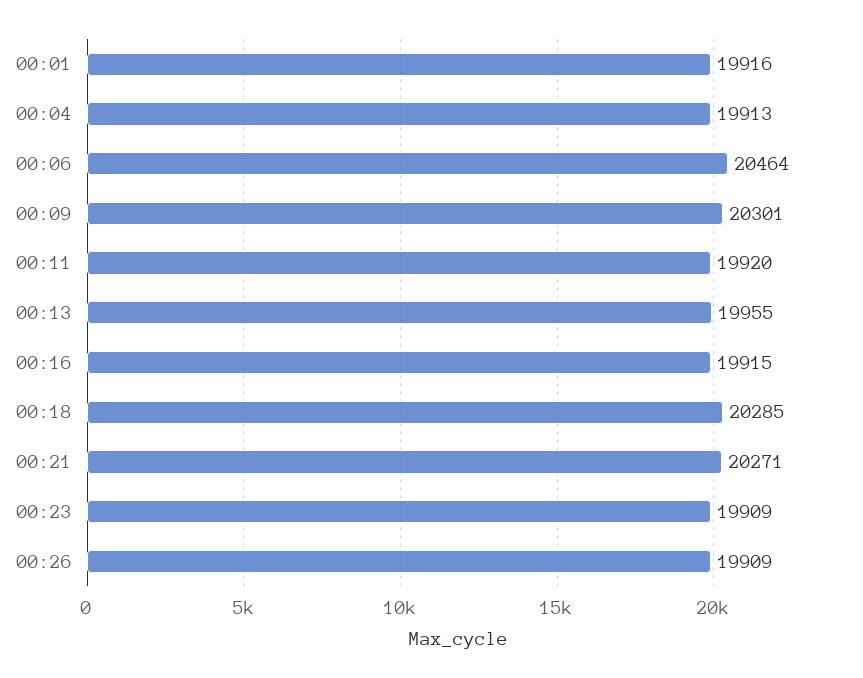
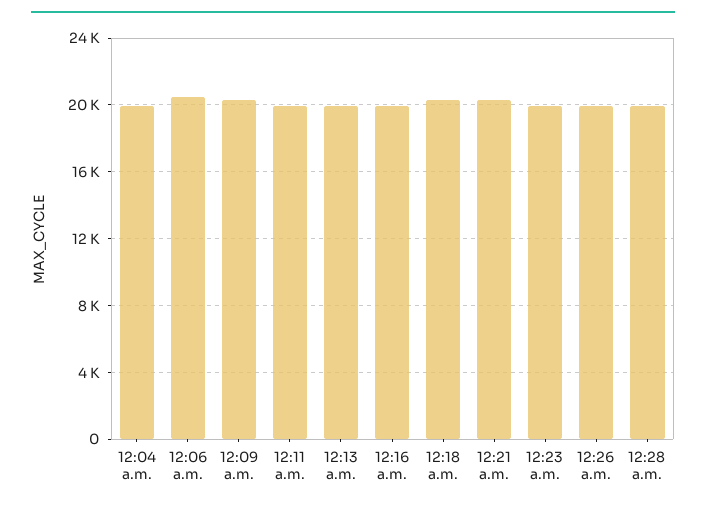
00:01: 19916 -> none
12:28 a.m.: none -> 20000

